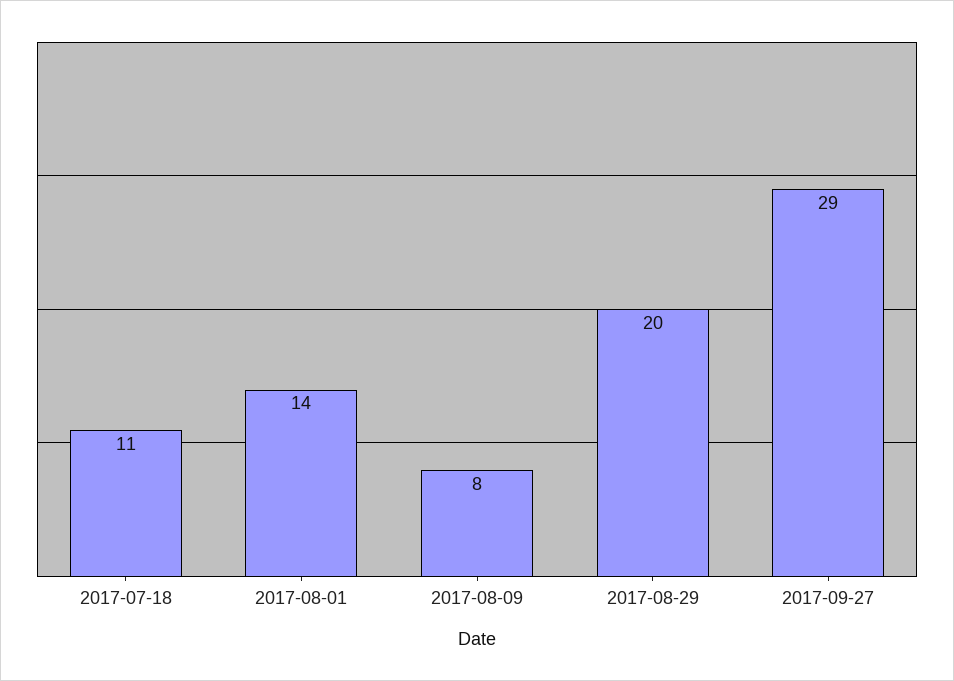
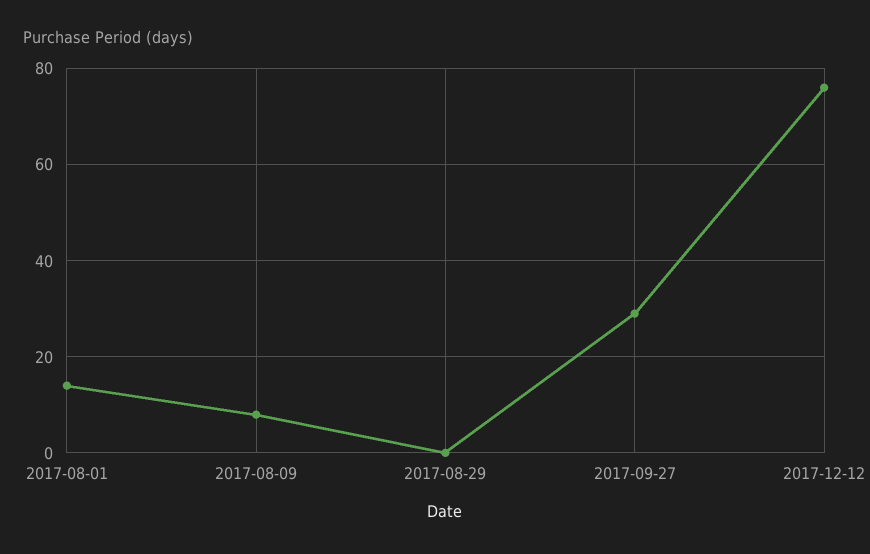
2017-07-18: 11 -> none
2017-08-29: 20 -> 0
2017-12-12: none -> 75

